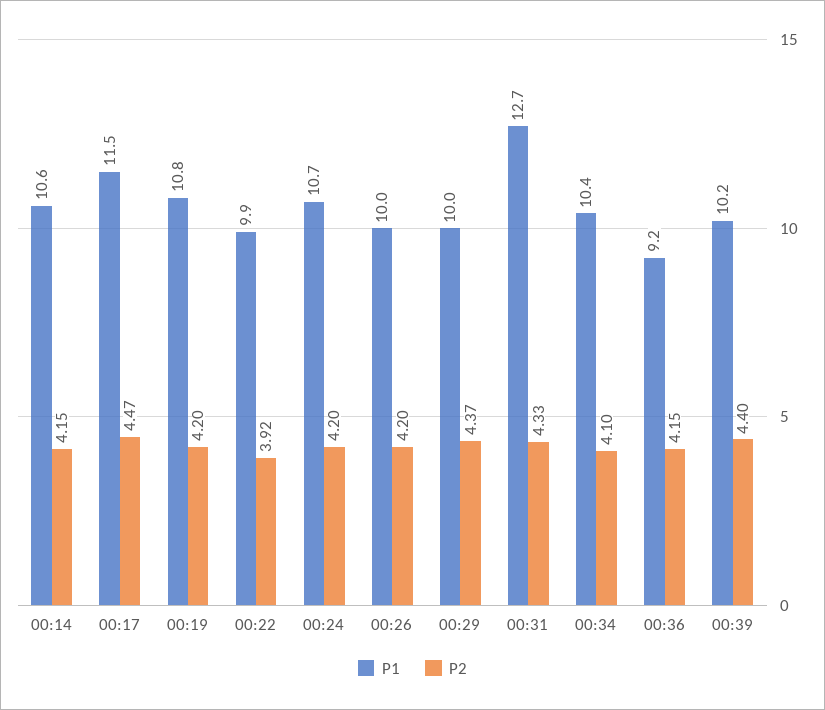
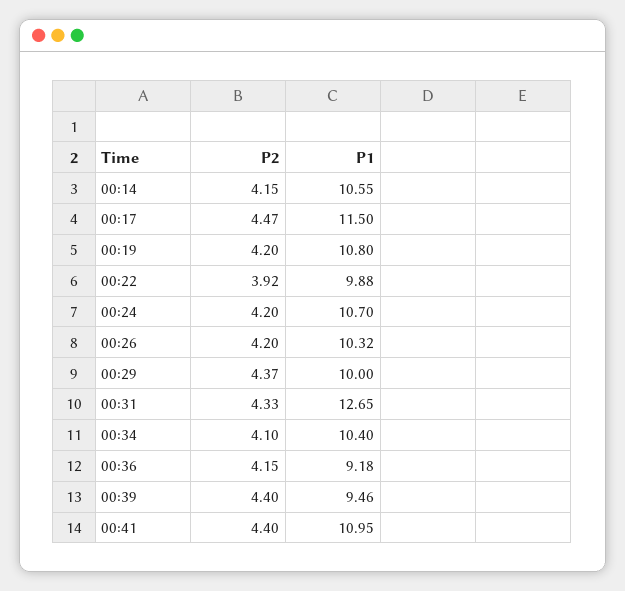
P1, 00:26: 10 -> 10.32
P1, 00:39: 10.2 -> 9.46
P2, 00:41: none -> 4.4
P1, 00:41: none -> 10.95

